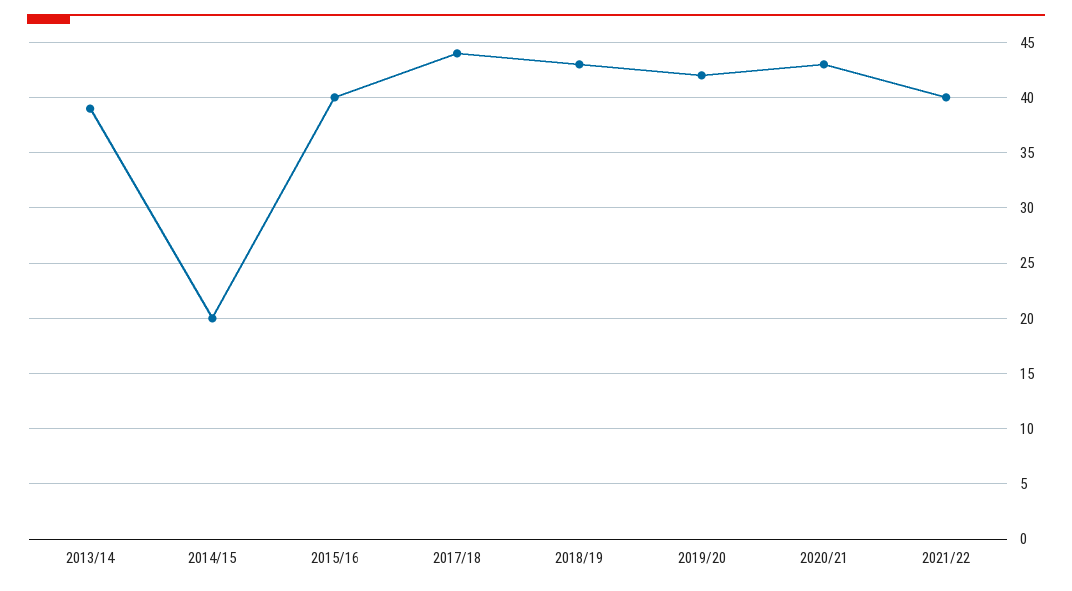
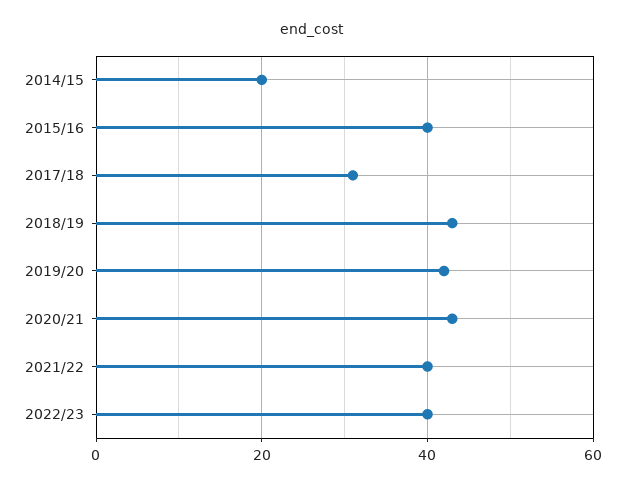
2013/14: 39 -> none
2017/18: 44 -> 30
2022/23: none -> 40

